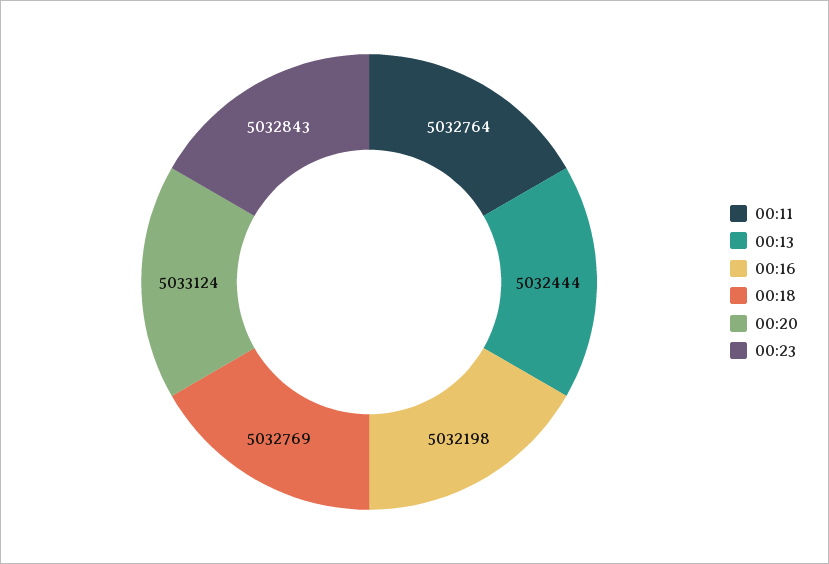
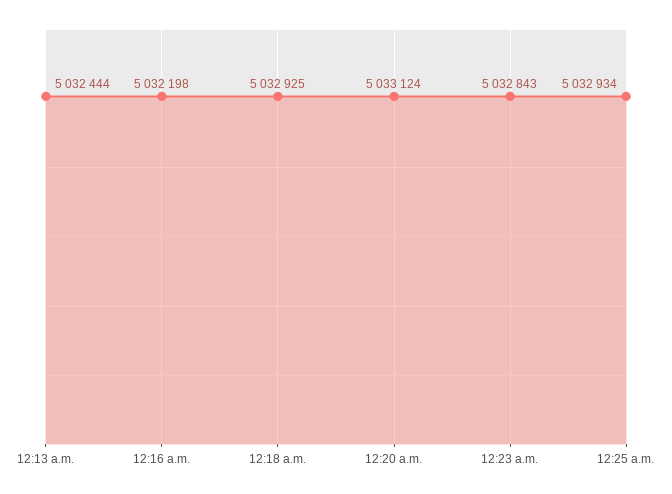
00:11: 5032764 -> none
00:18: 5032769 -> 5032925
12:25 a.m.: none -> 5032934

